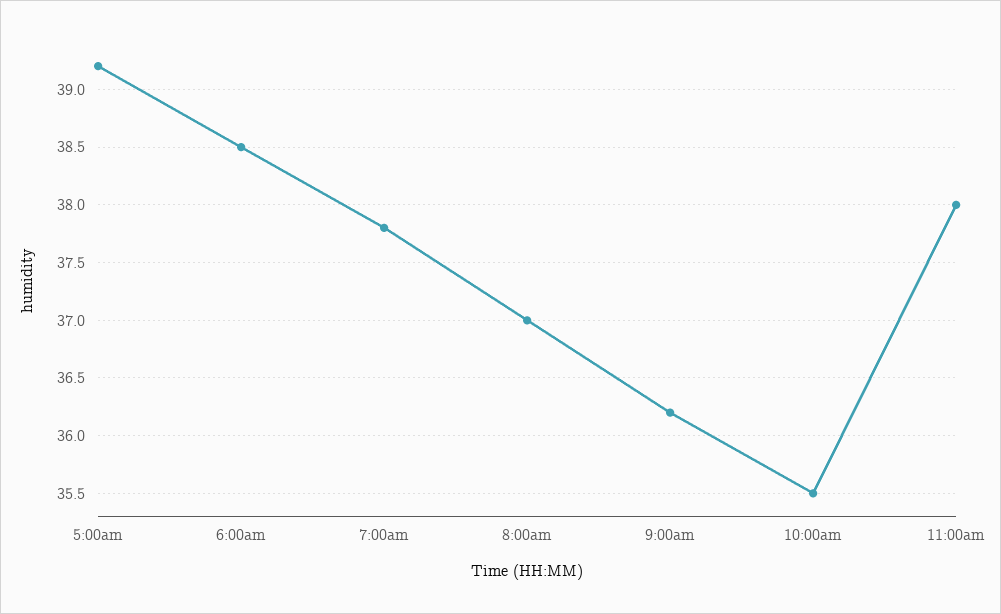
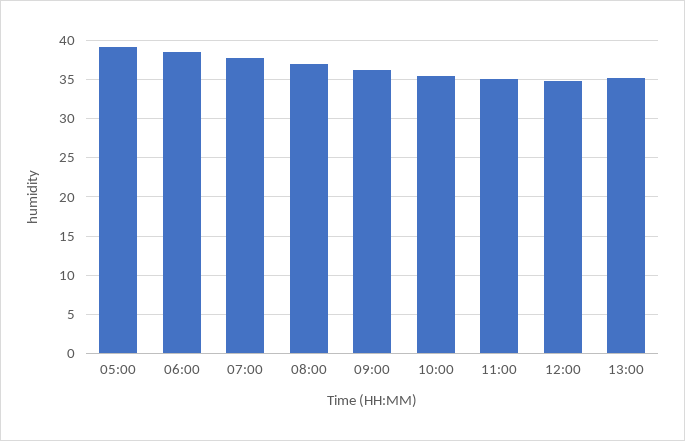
11:00am: 38 -> 35
12:00: none -> 35
13:00: none -> 35

